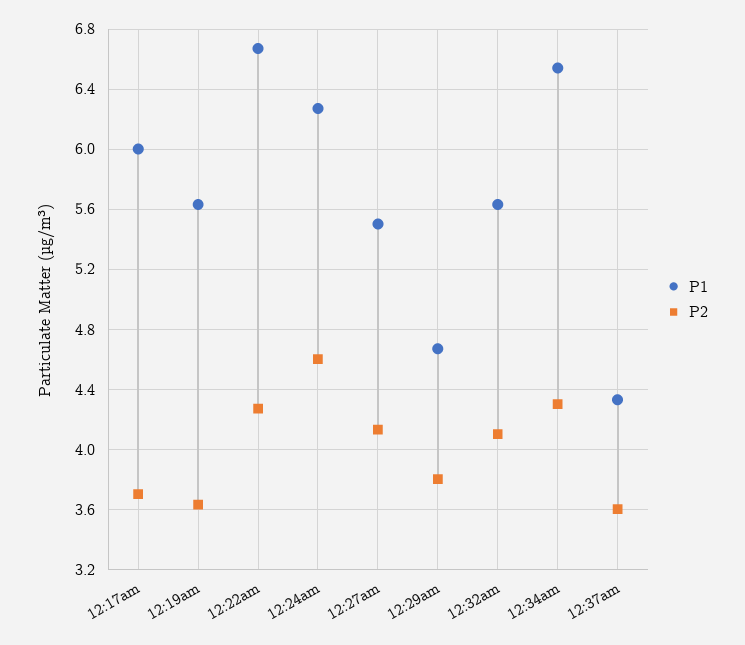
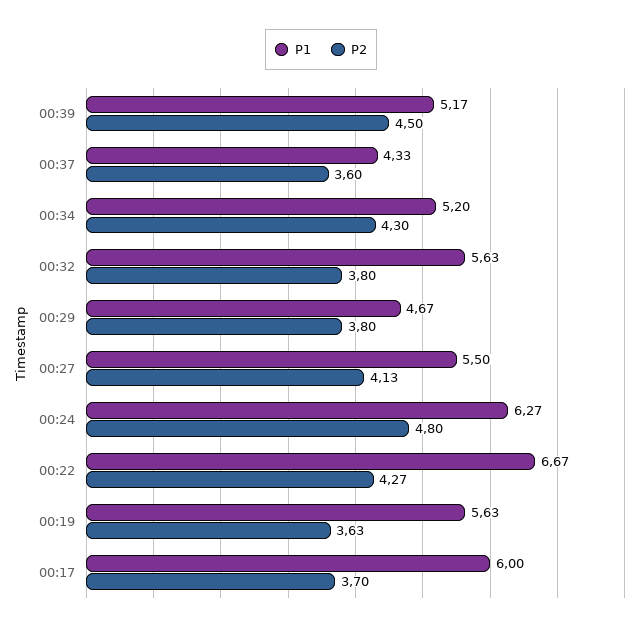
P2, 12:24am: 4.6 -> 4.8
P2, 12:32am: 4.1 -> 3.8
P1, 12:34am: 6.55 -> 5.2
P1, 00:39: none -> 5.17
P2, 00:39: none -> 4.5

